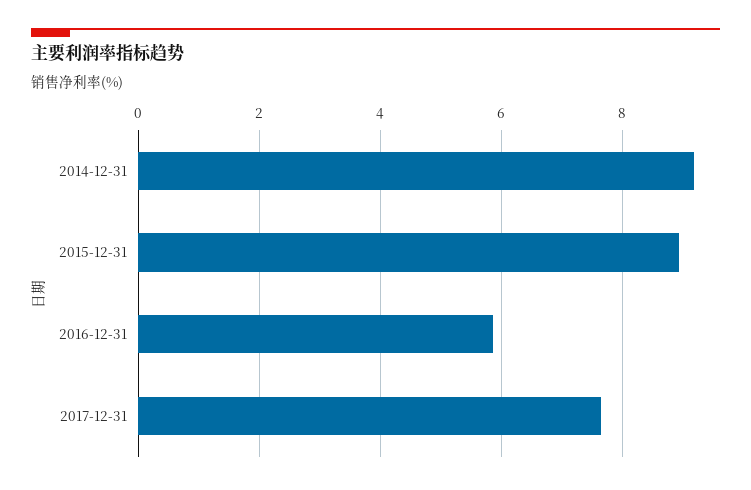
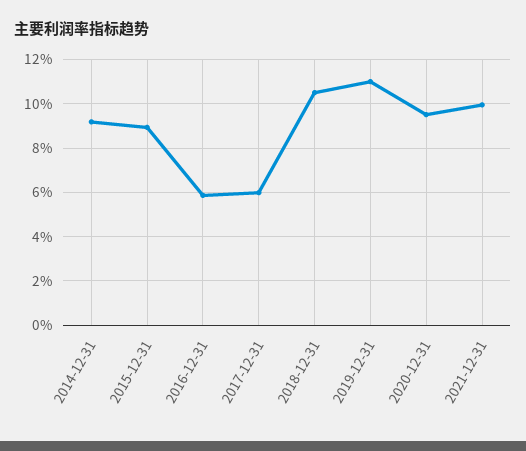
2017-12-31: 7.6 -> 6
2018-12-31: none -> 10.5
2019-12-31: none -> 11
2020-12-31: none -> 9.5
2021-12-31: none -> 10

